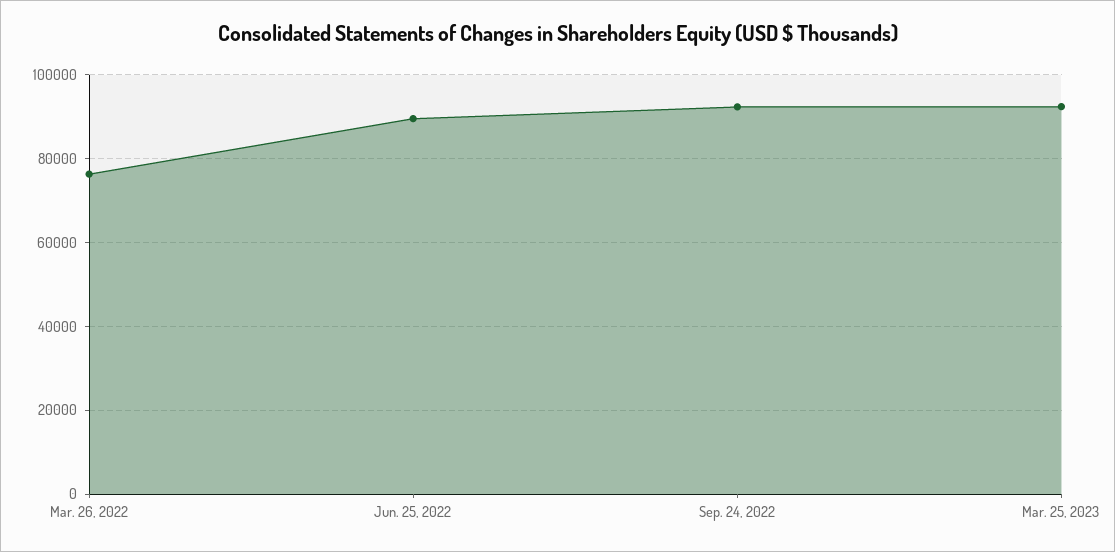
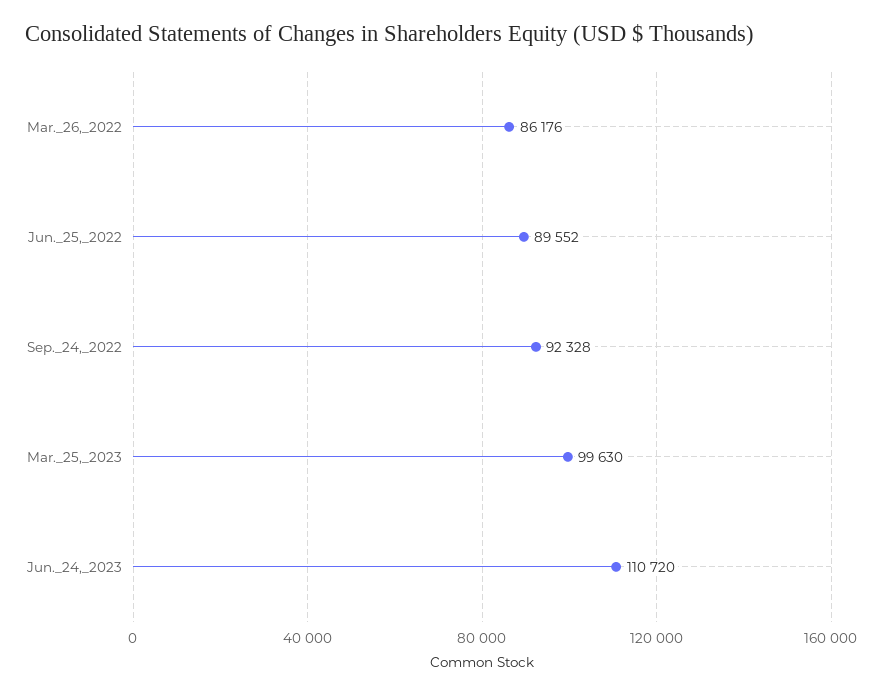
Mar. 26, 2022: 76000 -> 86176
Mar. 25, 2023: 92000 -> 99630
Jun._24,_2023: none -> 110720

